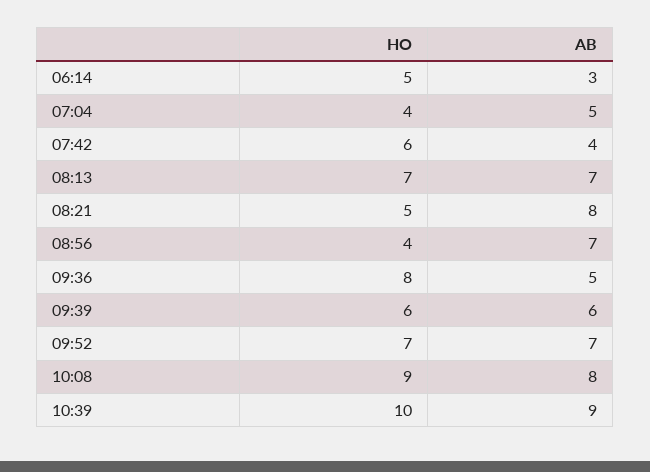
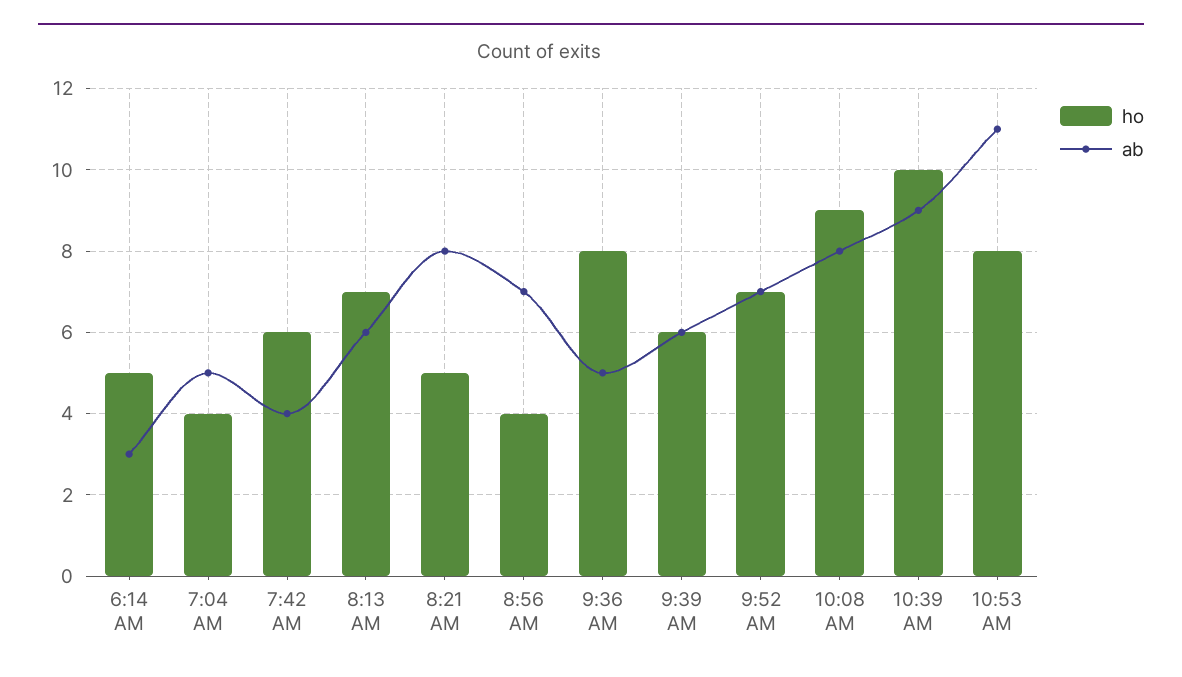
AB, 08:13: 7 -> 6
HO, 10:53 AM: none -> 8
AB, 10:53 AM: none -> 11

